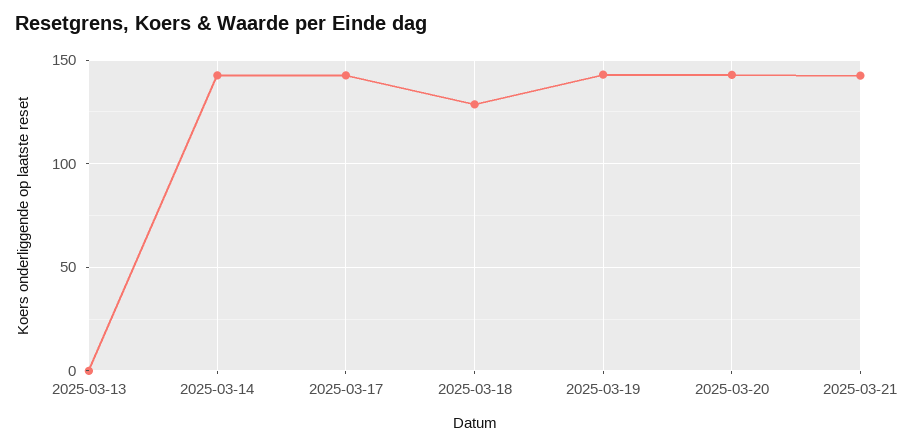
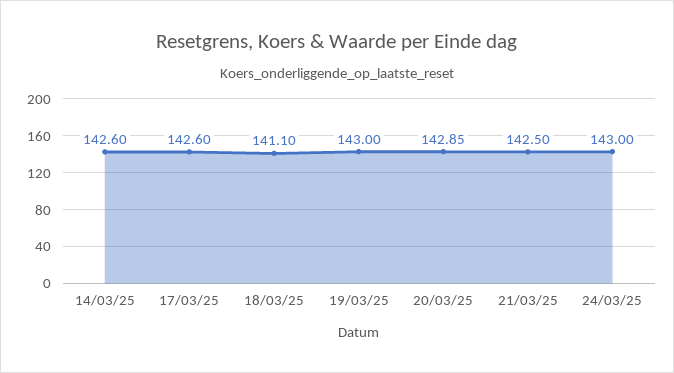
2025-03-13: 0 -> none
2025-03-18: 130 -> 141.1
24/03/25: none -> 143

